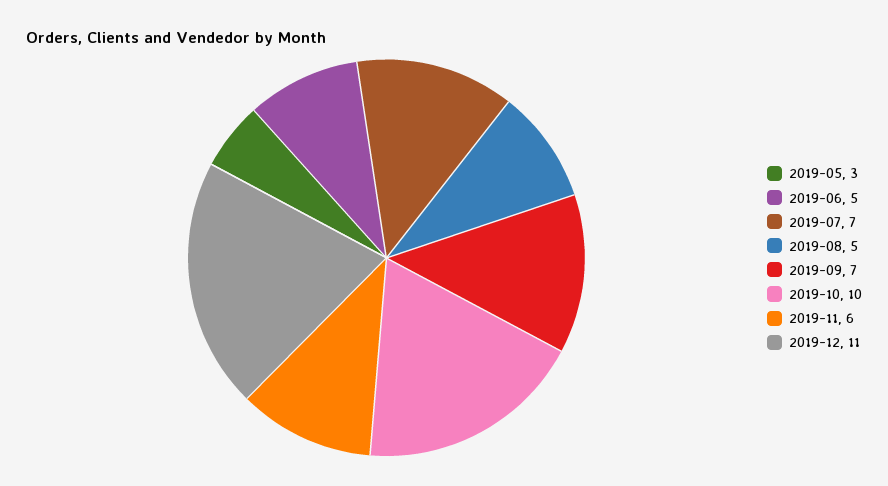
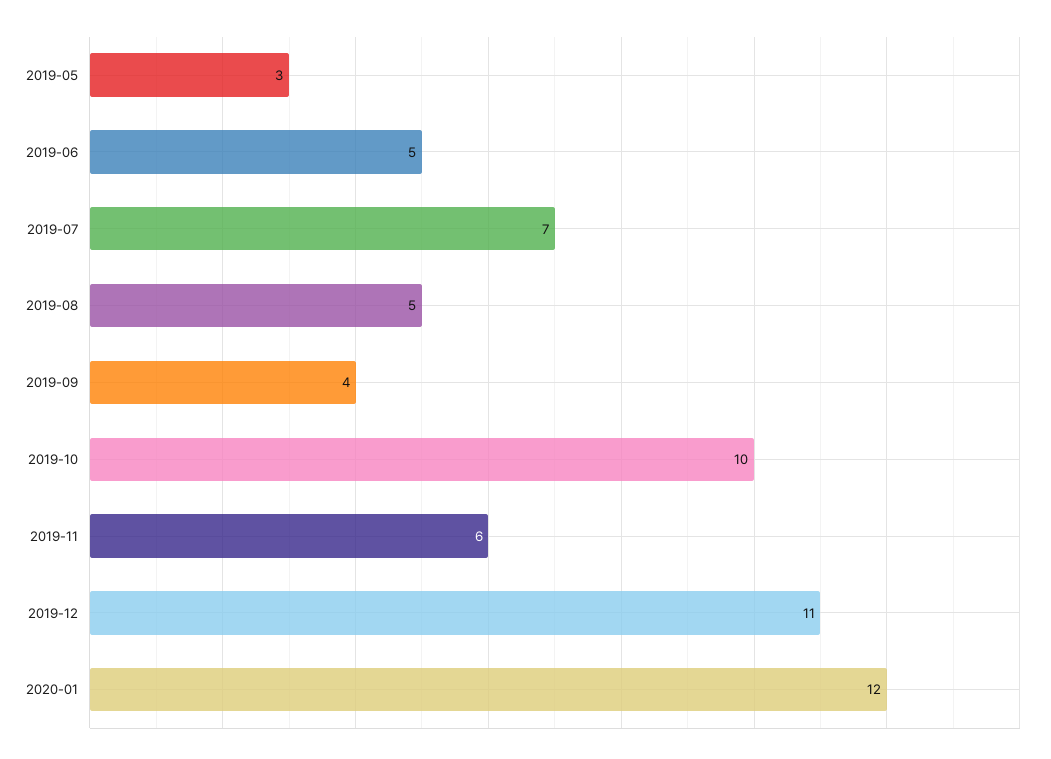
2019-09: 7 -> 4
2020-01: none -> 12

